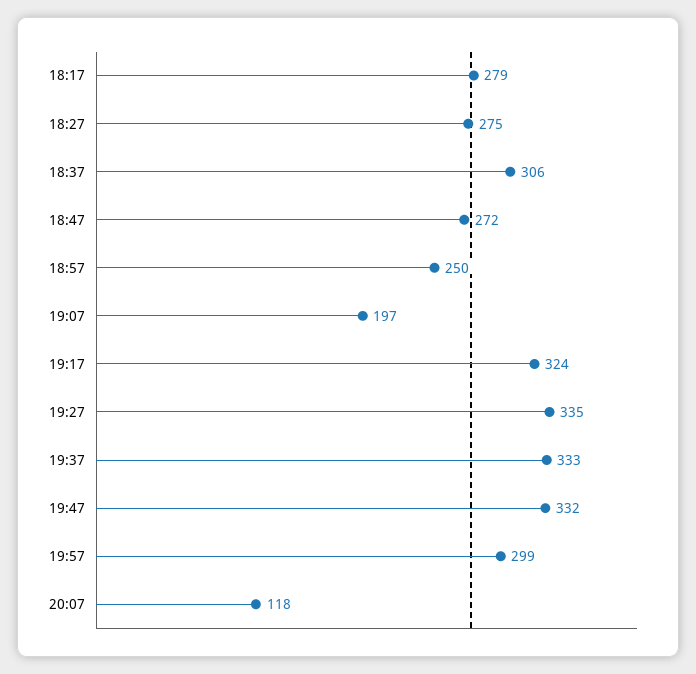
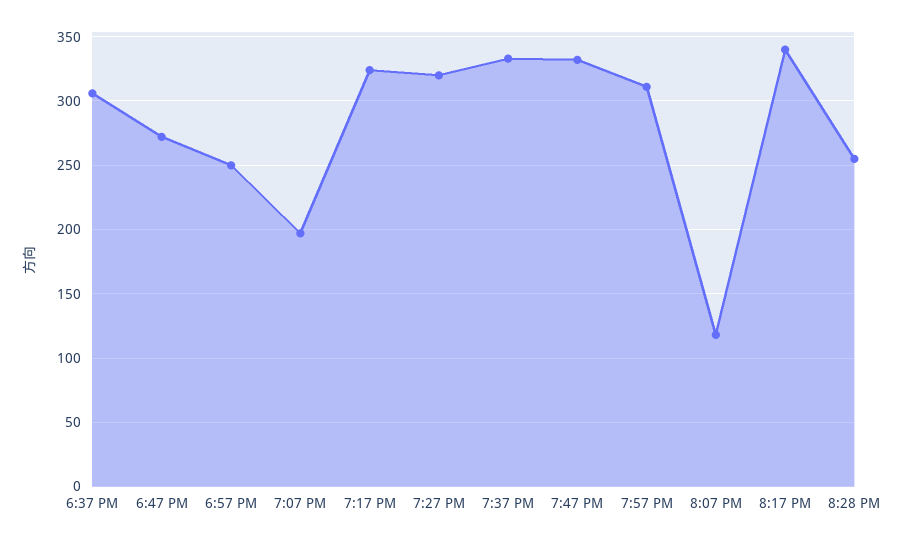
18:17: 279 -> none
18:27: 275 -> none
19:27: 335 -> 320
19:57: 299 -> 310
8:17 PM: none -> 340
8:28 PM: none -> 255

